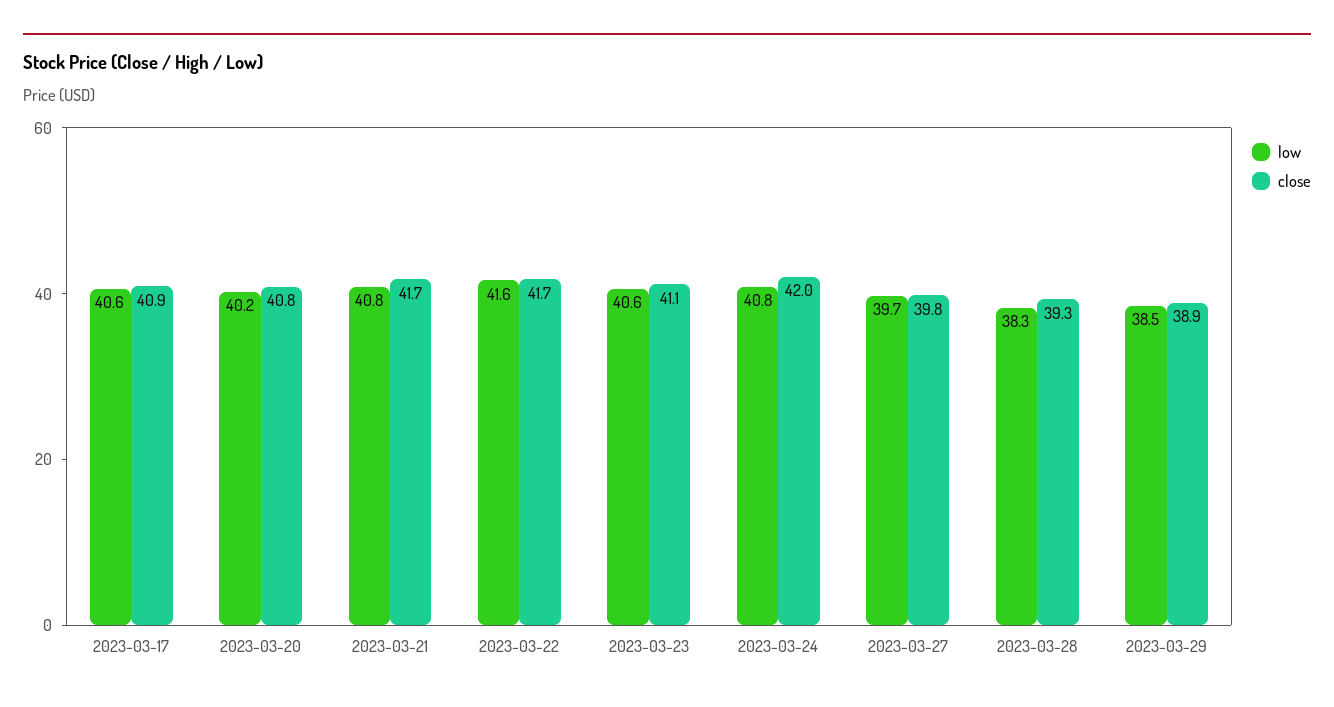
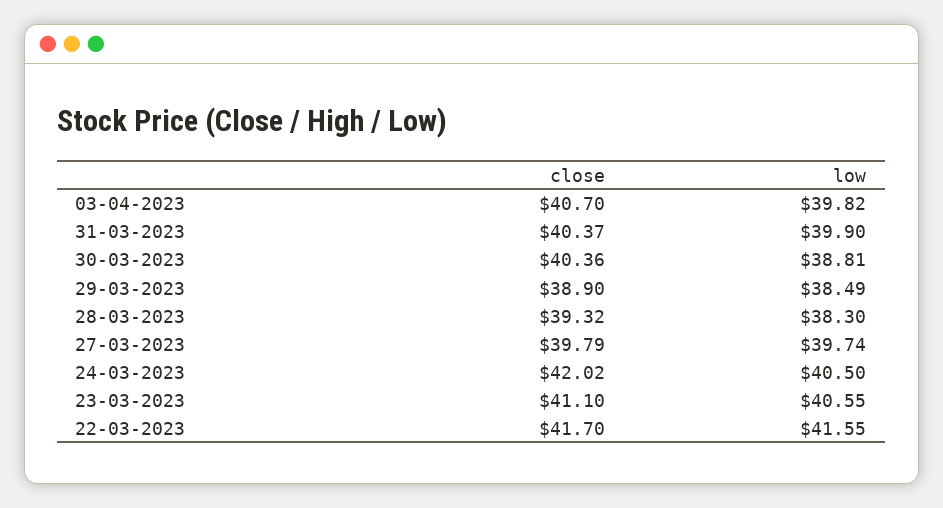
low, 2023-03-17: 40.6 -> none
close, 2023-03-17: 40.9 -> none
low, 2023-03-20: 40.2 -> none
close, 2023-03-20: 40.8 -> none
low, 2023-03-21: 40.8 -> none
close, 2023-03-21: 41.7 -> none
low, 2023-03-24: 40.8 -> 40.5
close, 03-04-2023: none -> 40.7
low, 03-04-2023: none -> 39.82
close, 31-03-2023: none -> 40.37
low, 31-03-2023: none -> 39.9
close, 30-03-2023: none -> 40.36
low, 30-03-2023: none -> 38.81

